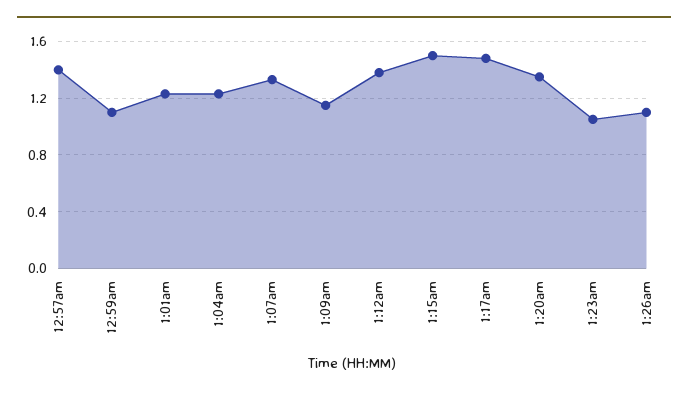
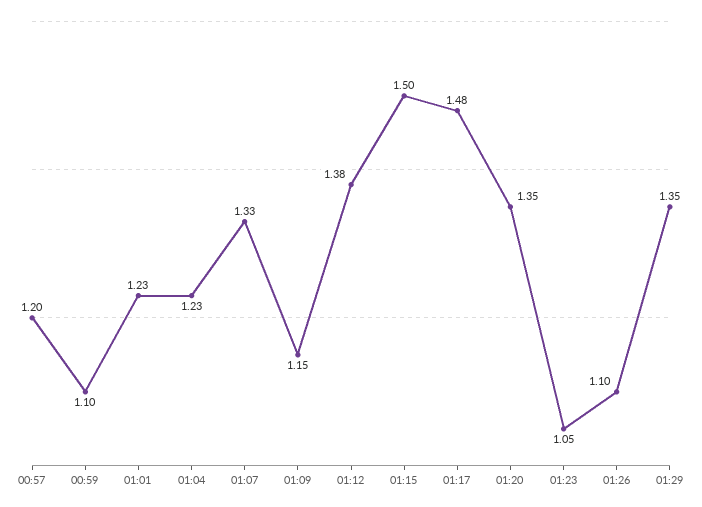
12:57am: 1.4 -> 1.2
01:29: none -> 1.35

